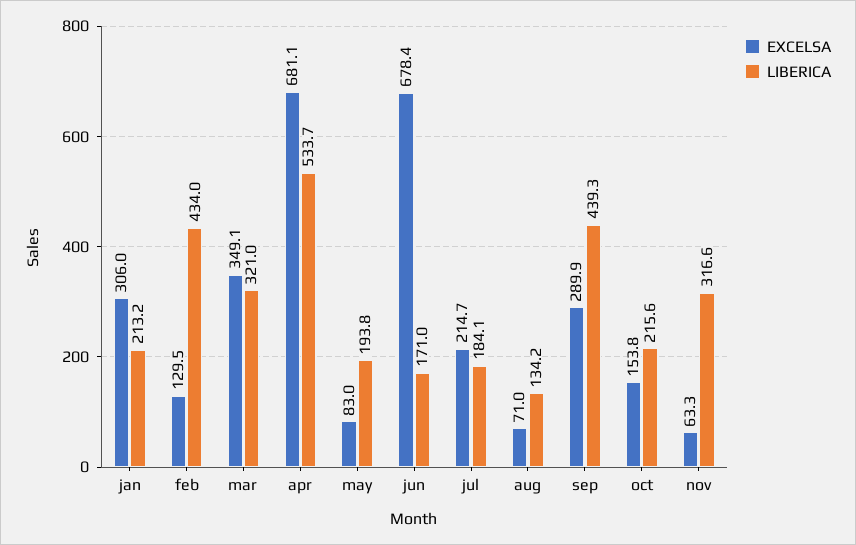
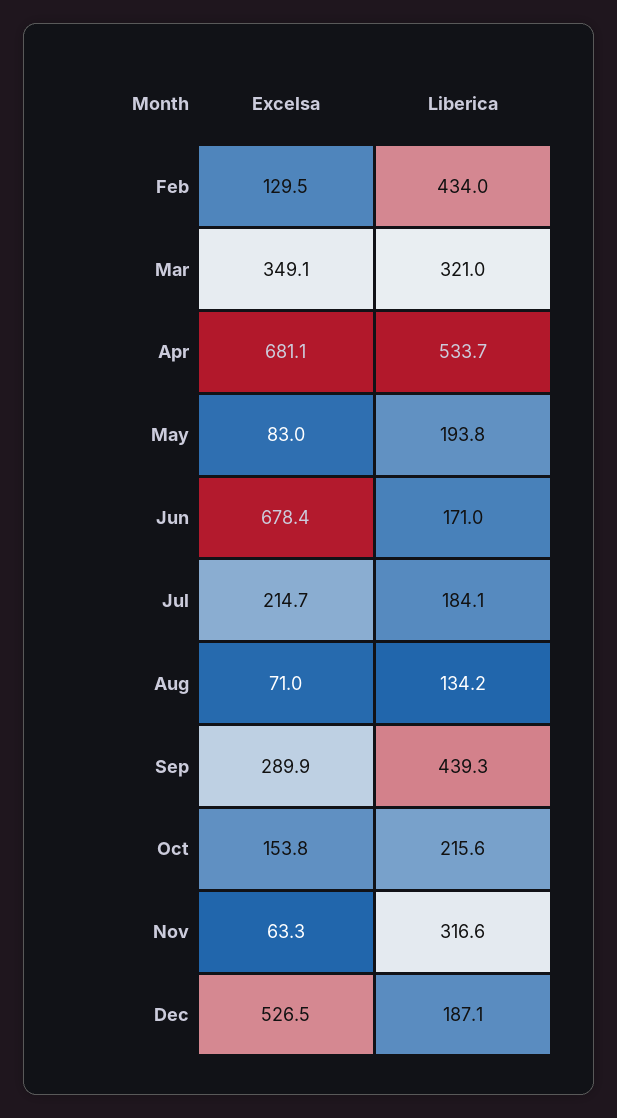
EXCELSA, jan: 306 -> none
LIBERICA, jan: 213.2 -> none
EXCELSA, Dec: none -> 526.5
LIBERICA, Dec: none -> 187.1

